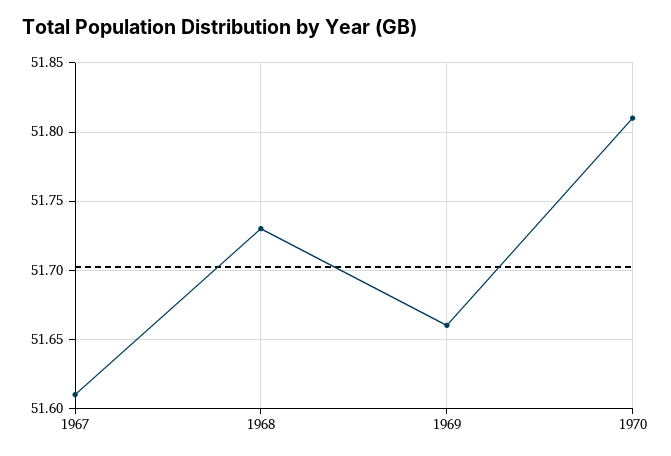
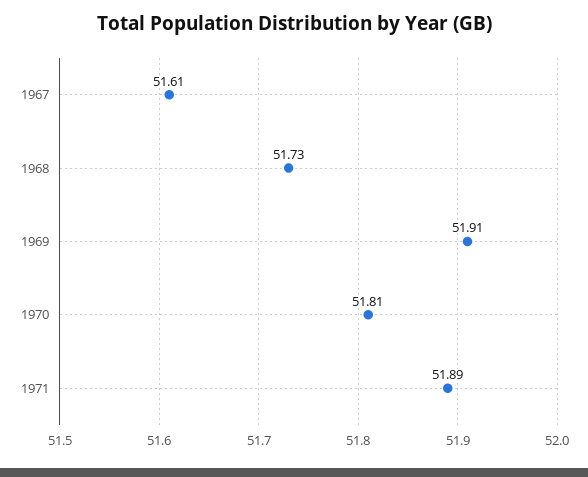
1969: 51.66 -> 51.91
1971: none -> 51.89

